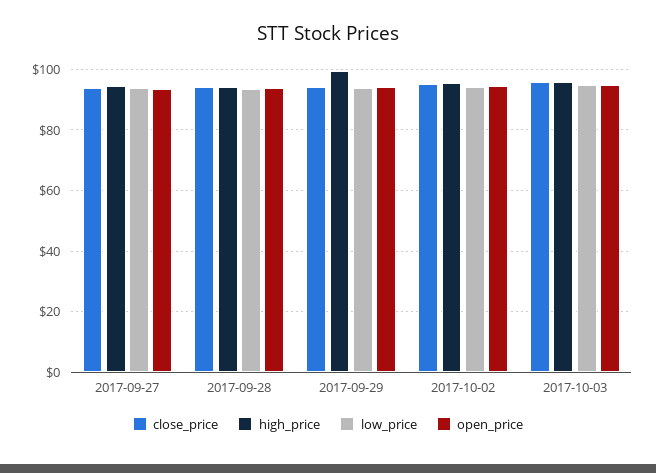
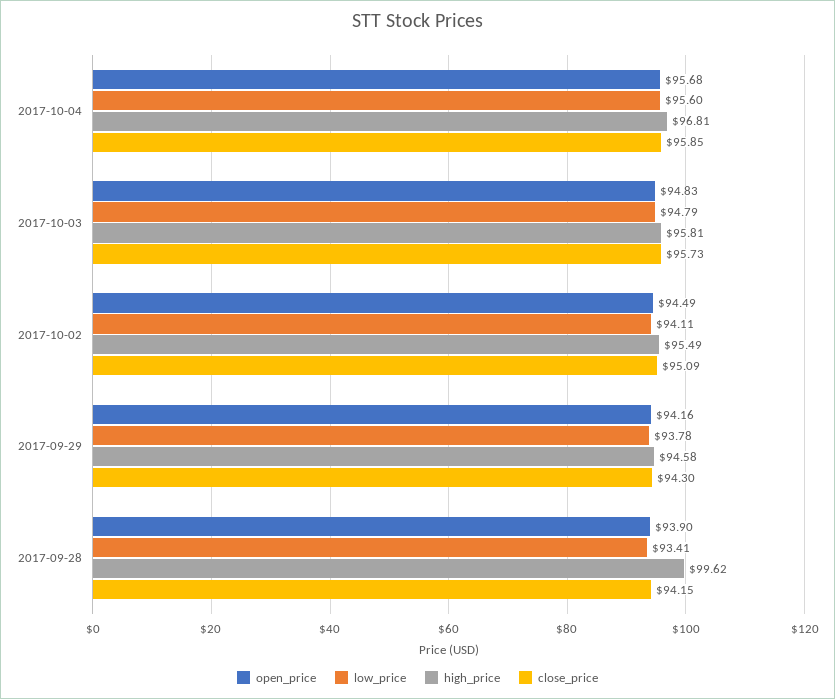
close_price, 2017-09-27: 94 -> none
high_price, 2017-09-27: 94 -> none
low_price, 2017-09-27: 94 -> none
open_price, 2017-09-27: 94 -> none
high_price, 2017-09-28: 94 -> 99.62
high_price, 2017-09-29: 100 -> 94.58
open_price, 2017-10-04: none -> 95.68
low_price, 2017-10-04: none -> 95.6
high_price, 2017-10-04: none -> 96.81
close_price, 2017-10-04: none -> 95.85

